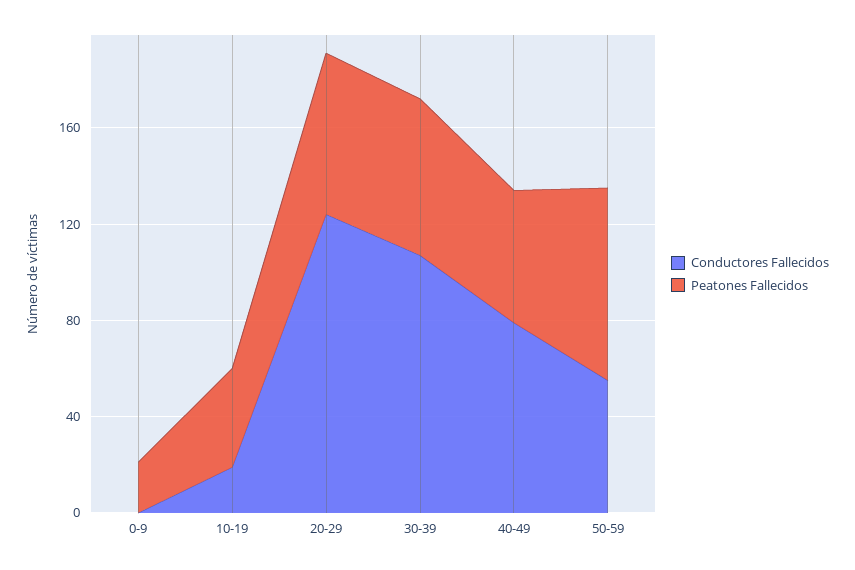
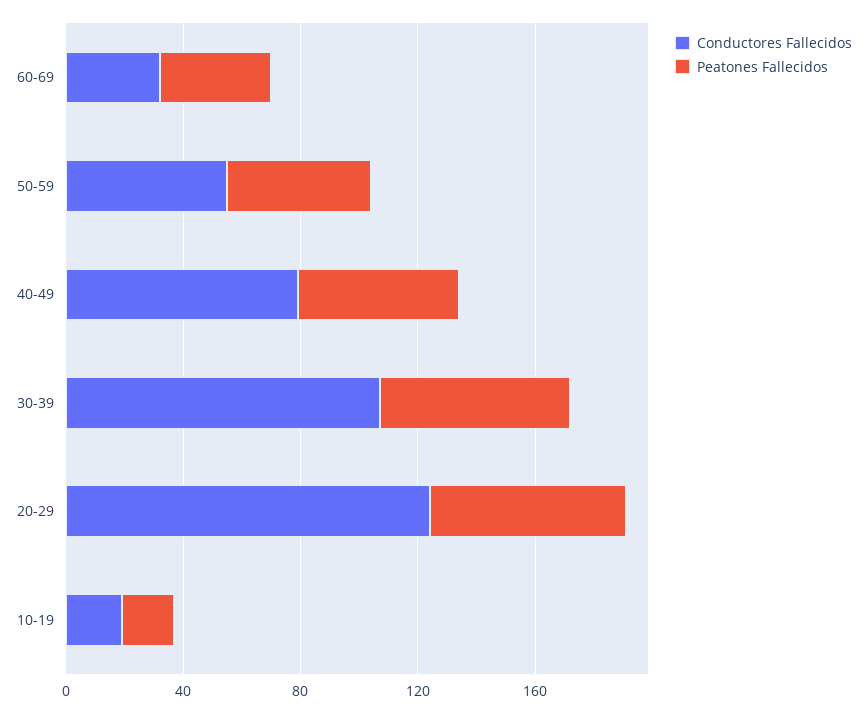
Conductores Fallecidos, 0-9: 0 -> none
Peatones Fallecidos, 0-9: 20 -> none
Peatones Fallecidos, 10-19: 40 -> 20
Peatones Fallecidos, 50-59: 80 -> 50
Conductores Fallecidos, 60-69: none -> 30
Peatones Fallecidos, 60-69: none -> 40

